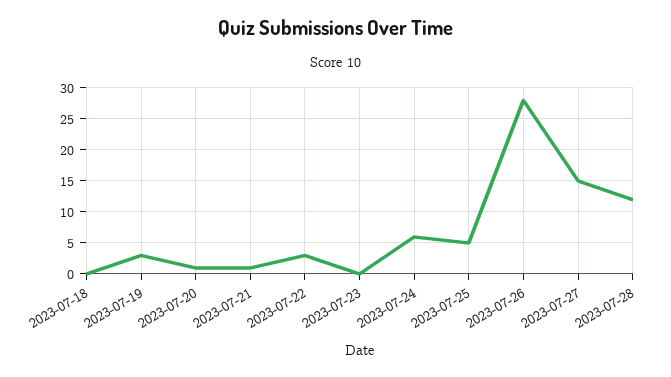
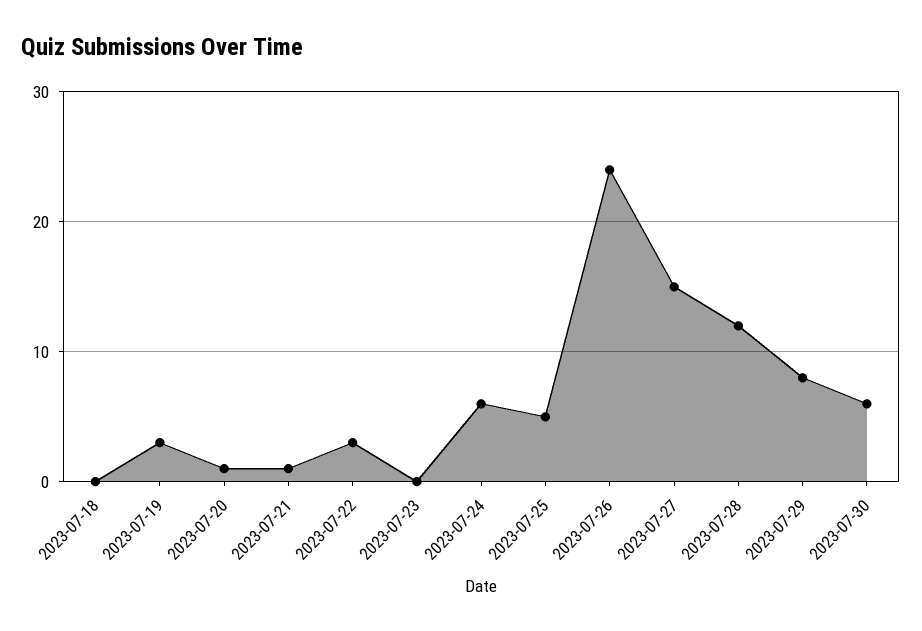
2023-07-26: 28 -> 24
2023-07-29: none -> 8
2023-07-30: none -> 6

